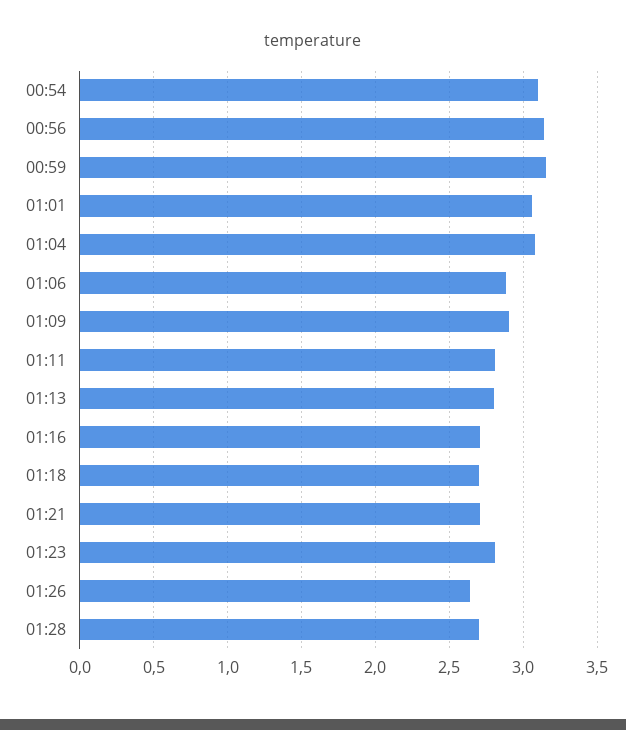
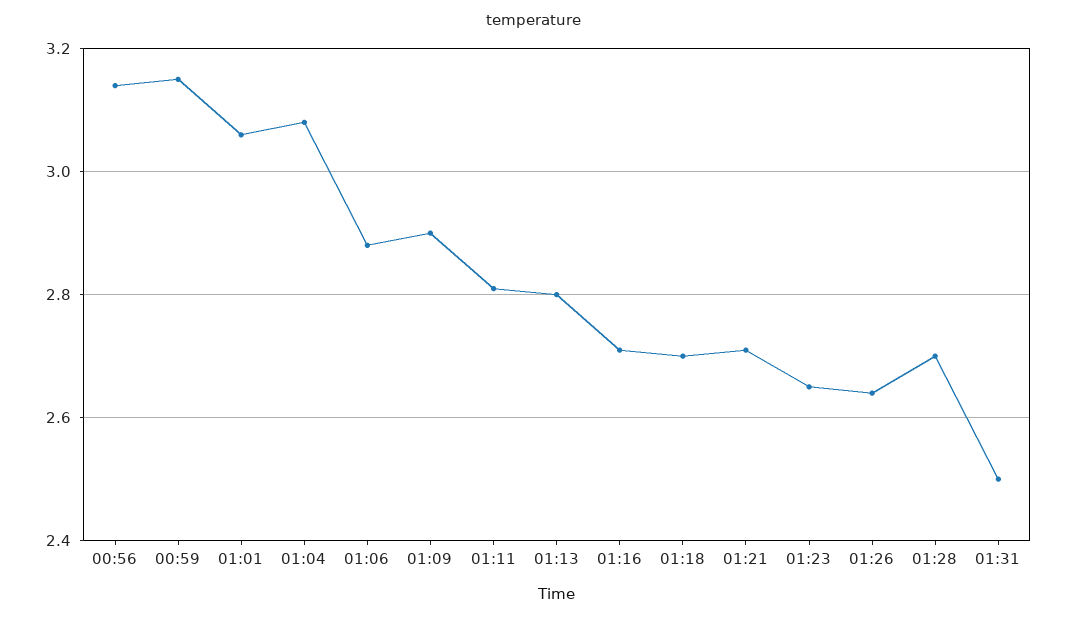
00:54: 3.1 -> none
01:23: 2.8 -> 2.65
01:31: none -> 2.5

